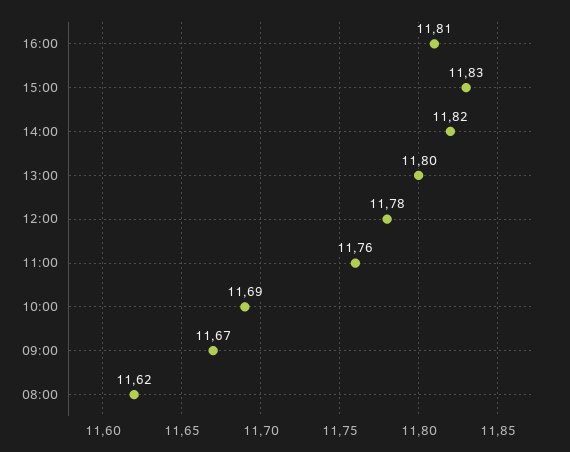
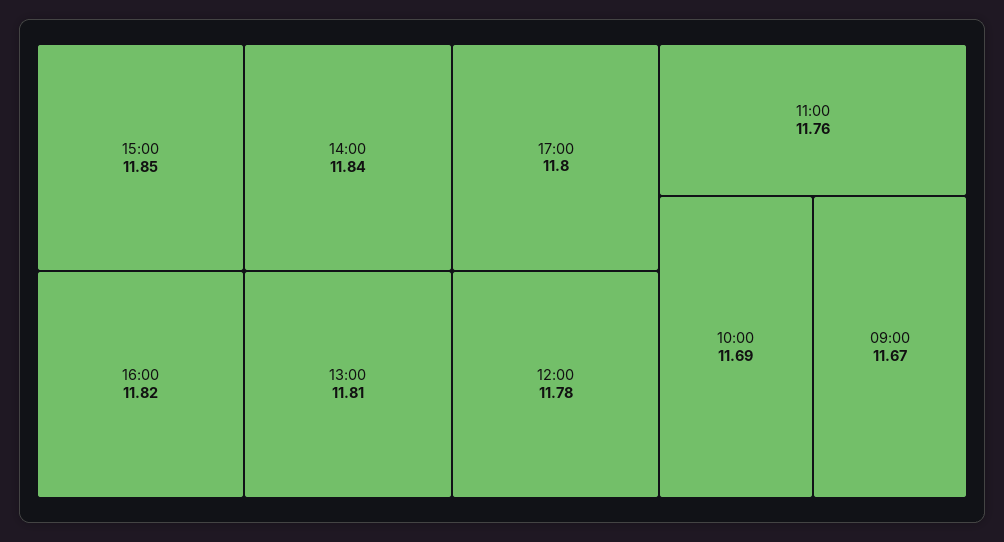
16:00: 11.81 -> 11.82
15:00: 11.83 -> 11.85
14:00: 11.82 -> 11.84
13:00: 11.8 -> 11.81
08:00: 11.62 -> none
17:00: none -> 11.8

